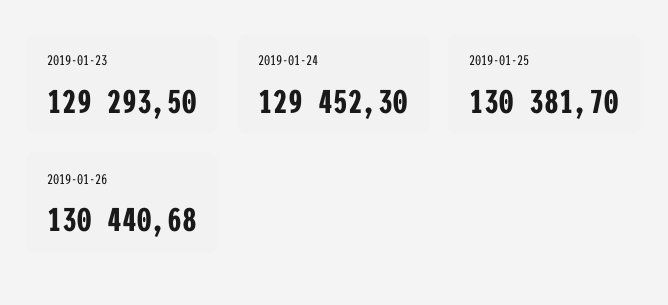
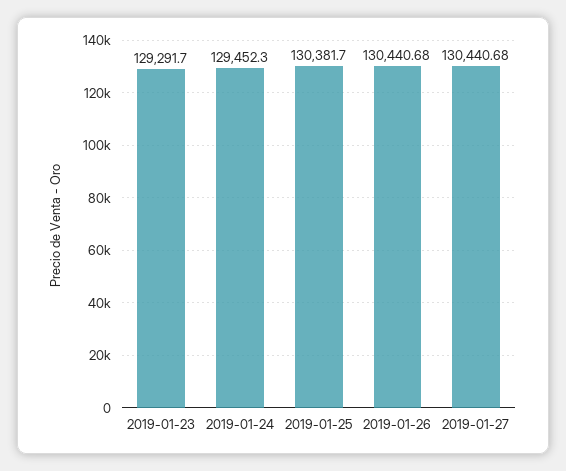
2019-01-23: 129293.5 -> 129291.7
2019-01-27: none -> 130440.68

